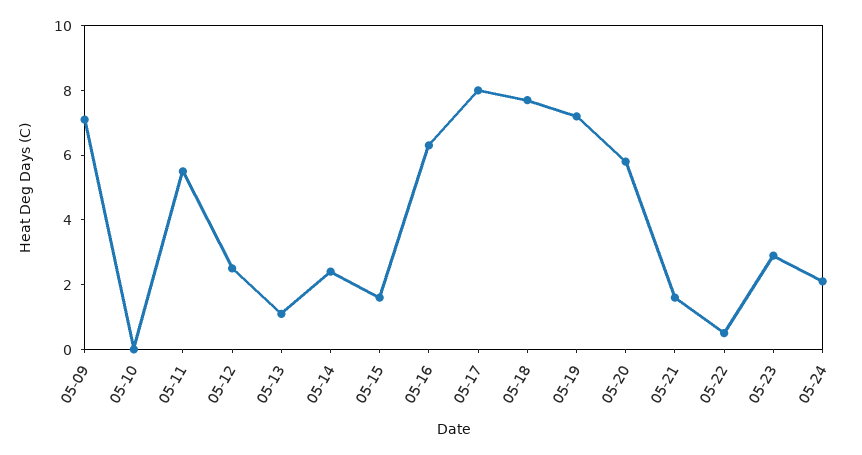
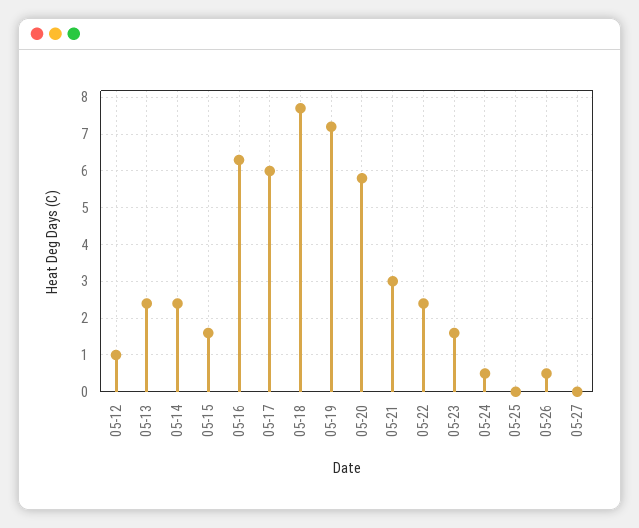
05-09: 7 -> none
05-10: 0 -> none
05-11: 5.5 -> none
05-12: 2.5 -> 1
05-13: 1 -> 2.5
05-17: 8 -> 6
05-21: 1.5 -> 3
05-22: 0.5 -> 2.5
05-23: 3 -> 1.5
05-24: 2 -> 0.5
05-25: none -> 0
05-26: none -> 0.5
05-27: none -> 0

